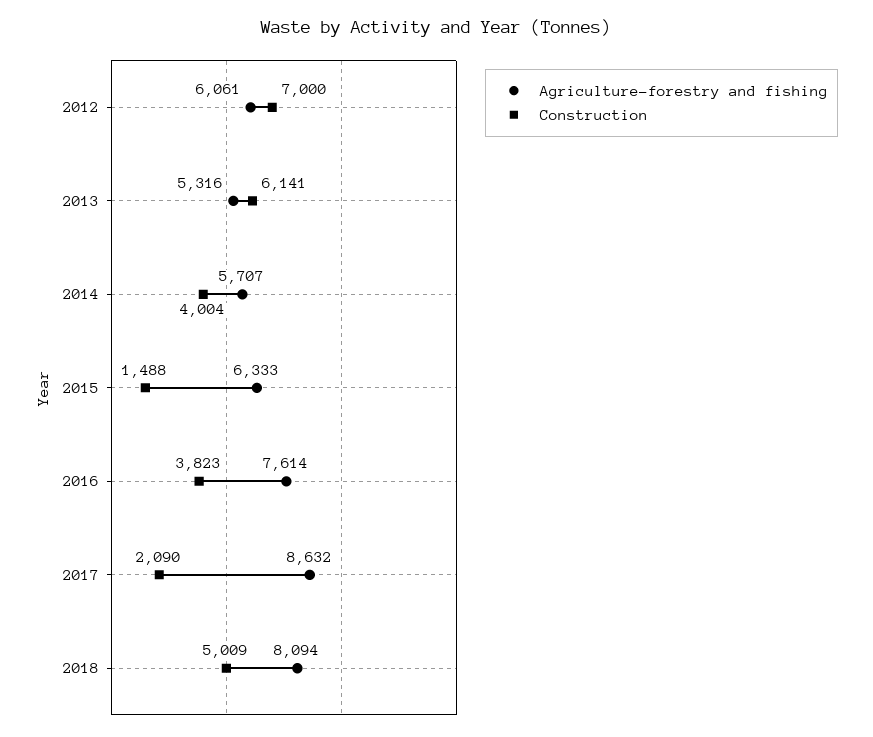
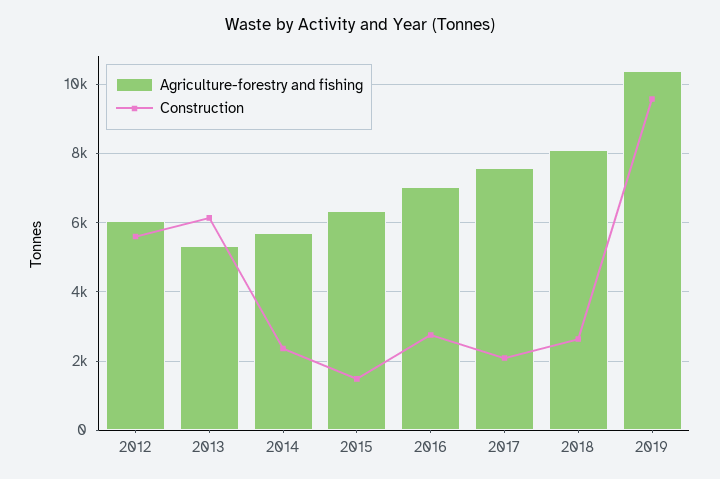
Construction, 2012: 7000 -> 5600
Construction, 2014: 4004 -> 2400
Agriculture-forestry and fishing, 2016: 7614 -> 7000
Construction, 2016: 3823 -> 2800
Agriculture-forestry and fishing, 2017: 8632 -> 7600
Construction, 2018: 5009 -> 2600
Agriculture-forestry and fishing, 2019: none -> 10400
Construction, 2019: none -> 9600

